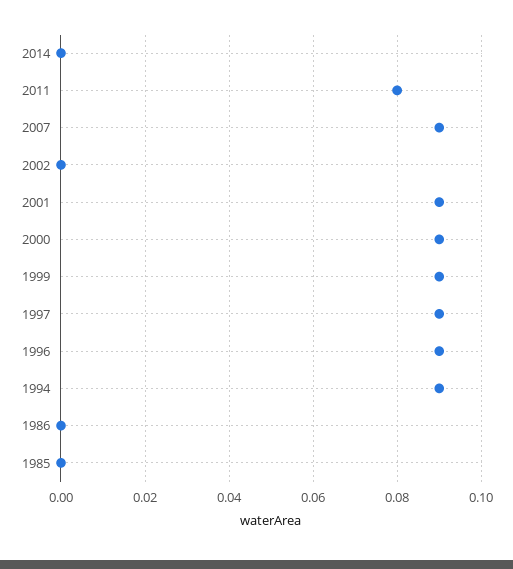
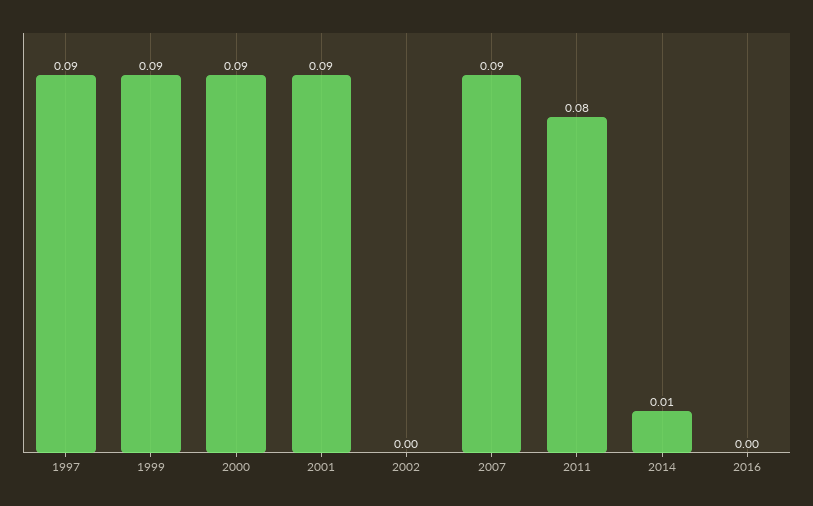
2014: 0 -> 0.01
1996: 0.09 -> none
1994: 0.09 -> none
1986: 0 -> none
1985: 0 -> none
2016: none -> 0

